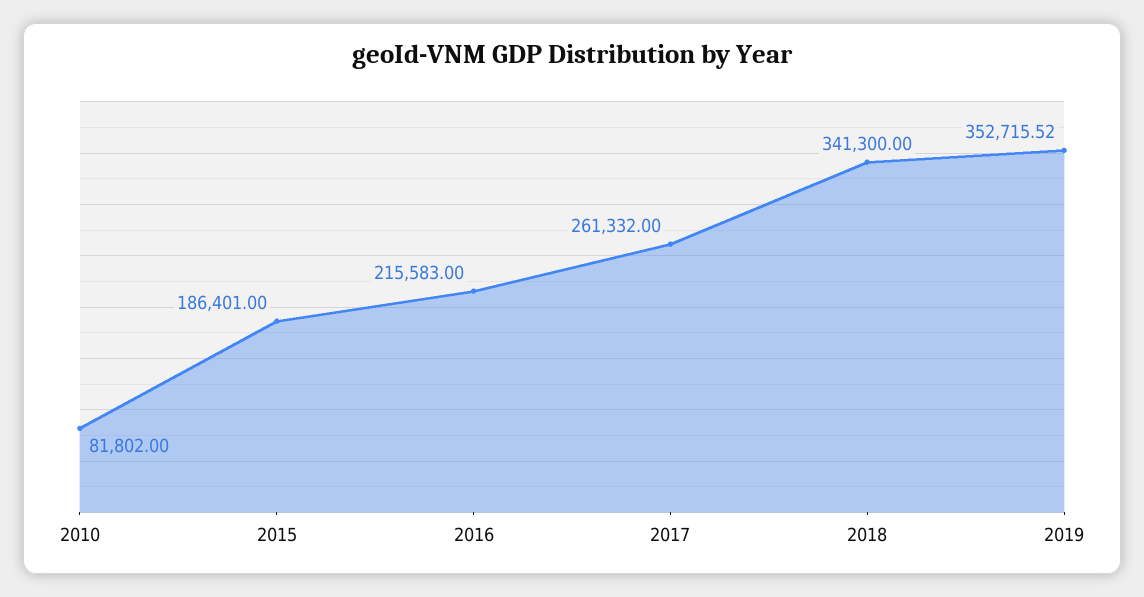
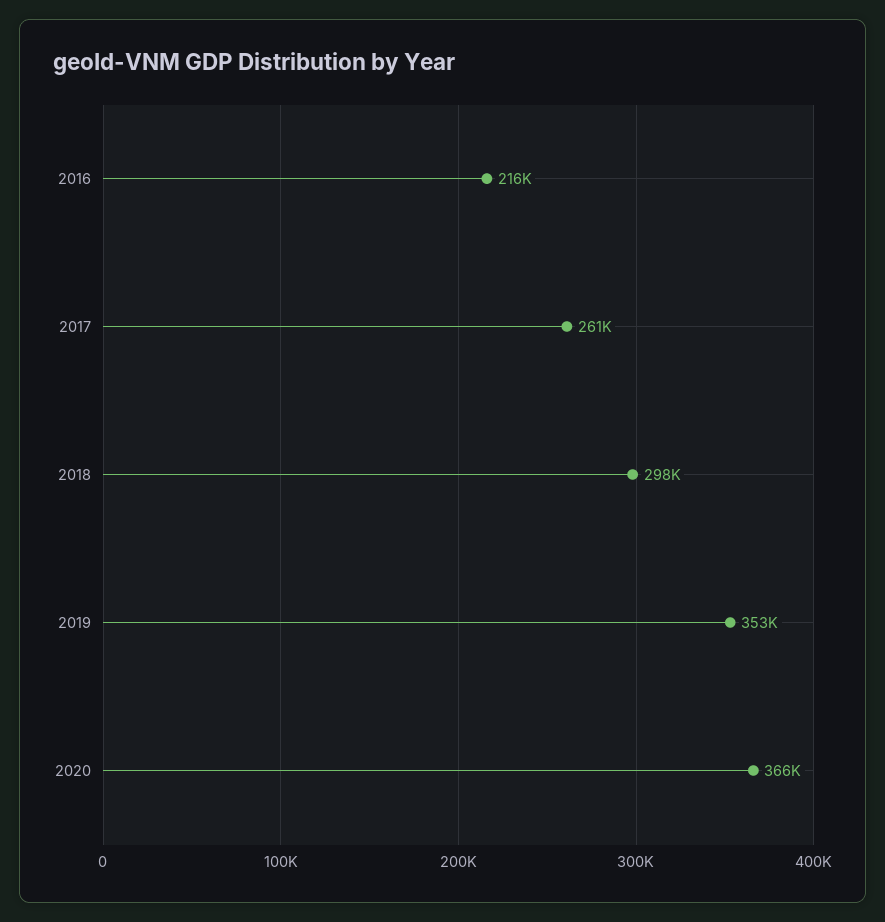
2010: 81802 -> none
2015: 186401 -> none
2018: 341300 -> 298000
2020: none -> 366000

